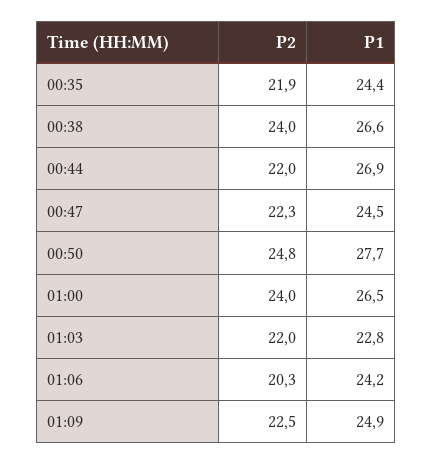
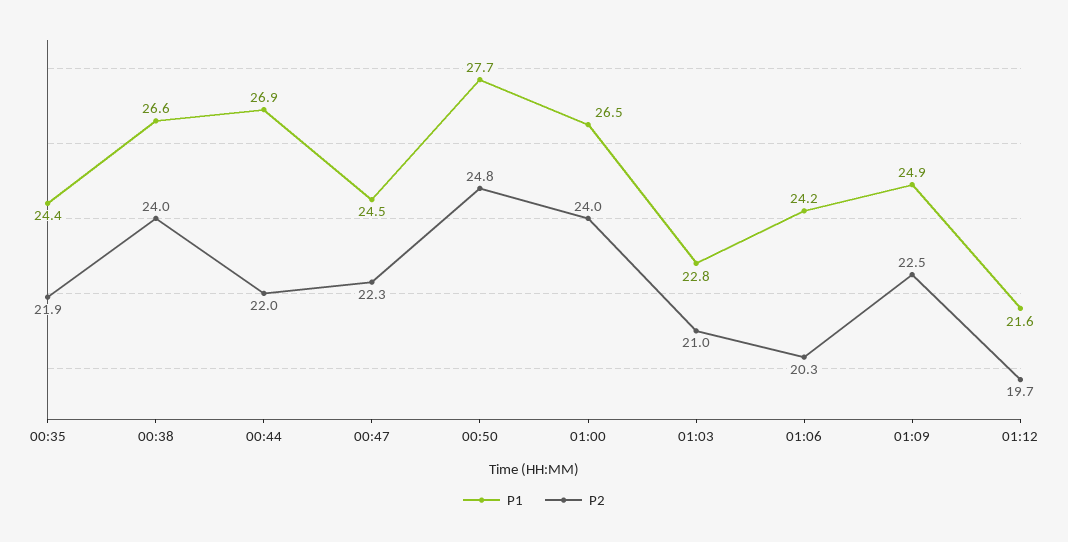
P2, 01:03: 22 -> 21
P1, 01:12: none -> 21.6
P2, 01:12: none -> 19.7

